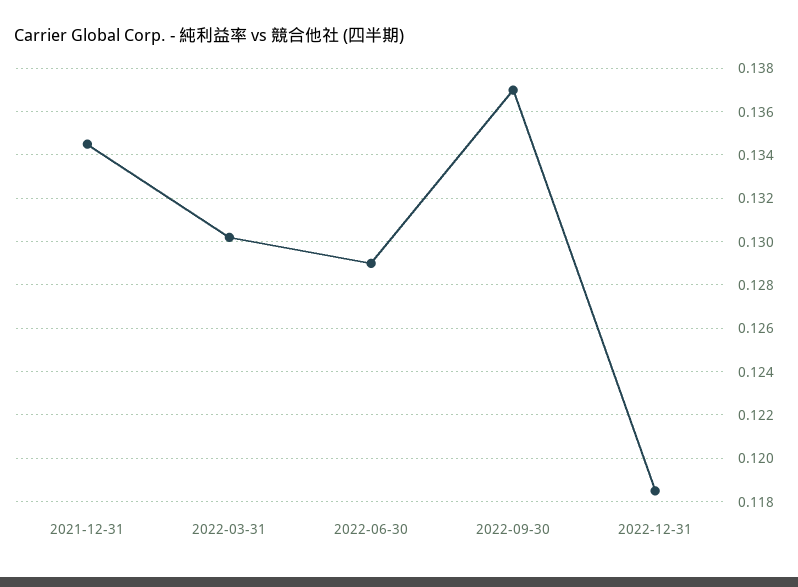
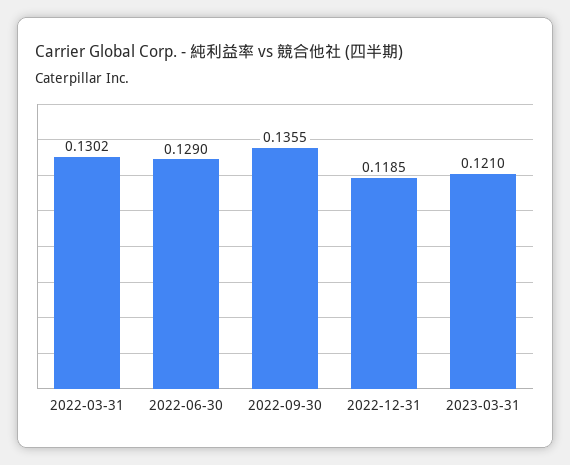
2021-12-31: 0.1345 -> none
2022-09-30: 0.137 -> 0.1355
2023-03-31: none -> 0.121

